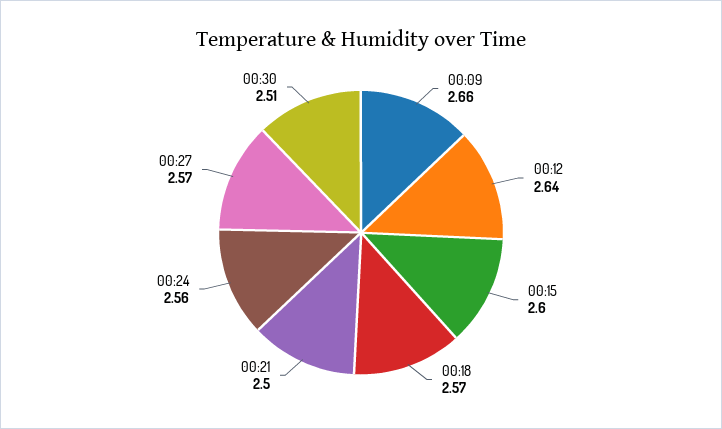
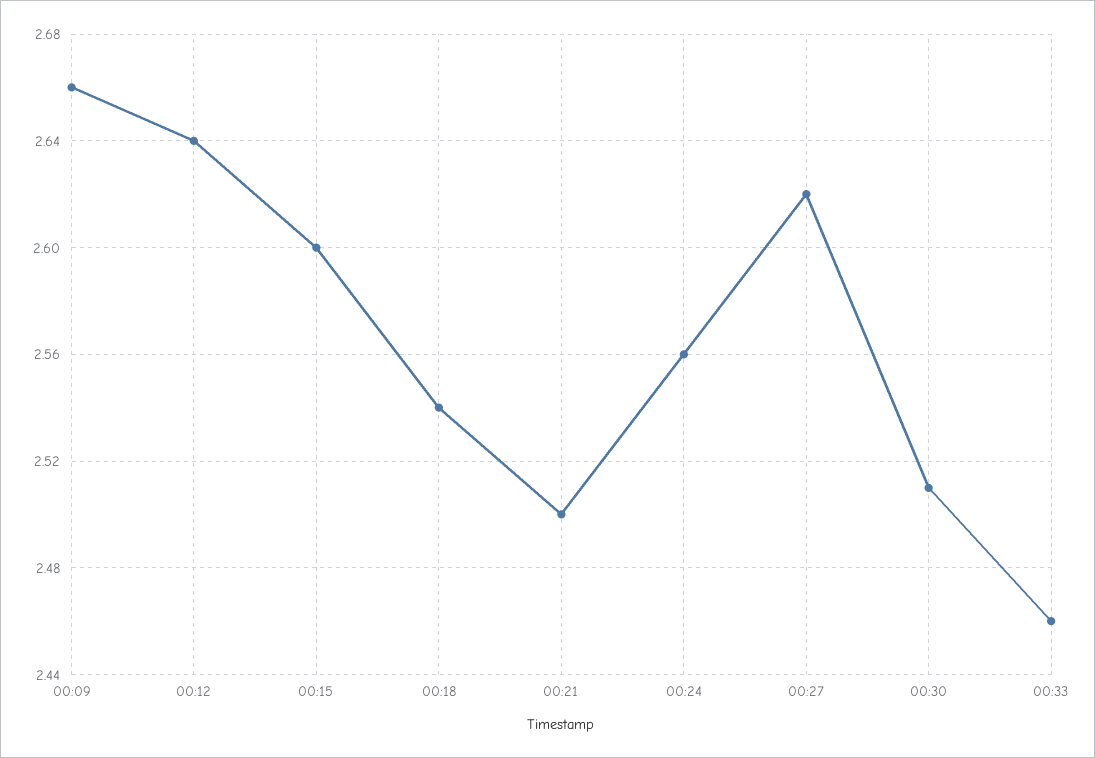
00:18: 2.57 -> 2.54
00:27: 2.57 -> 2.62
00:33: none -> 2.46

